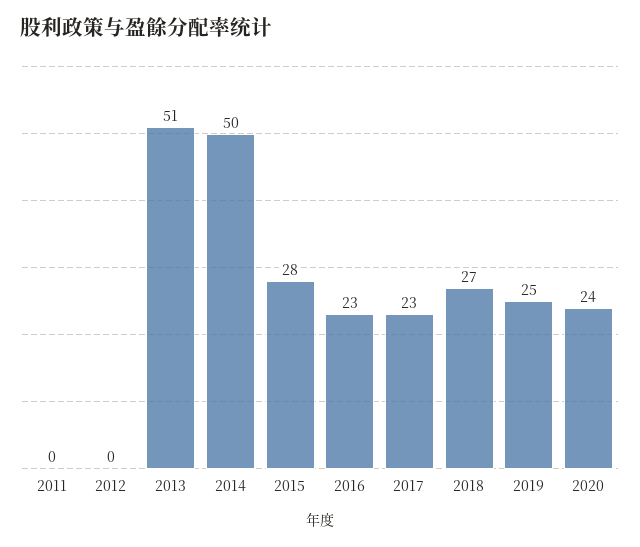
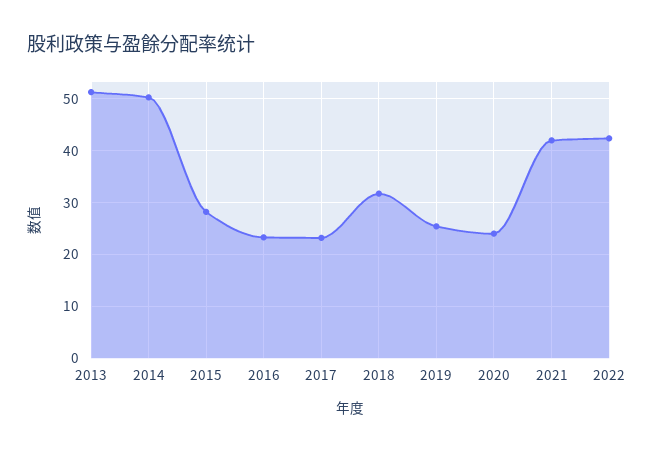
2011: 0 -> none
2012: 0 -> none
2018: 27 -> 32
2021: none -> 42
2022: none -> 42

